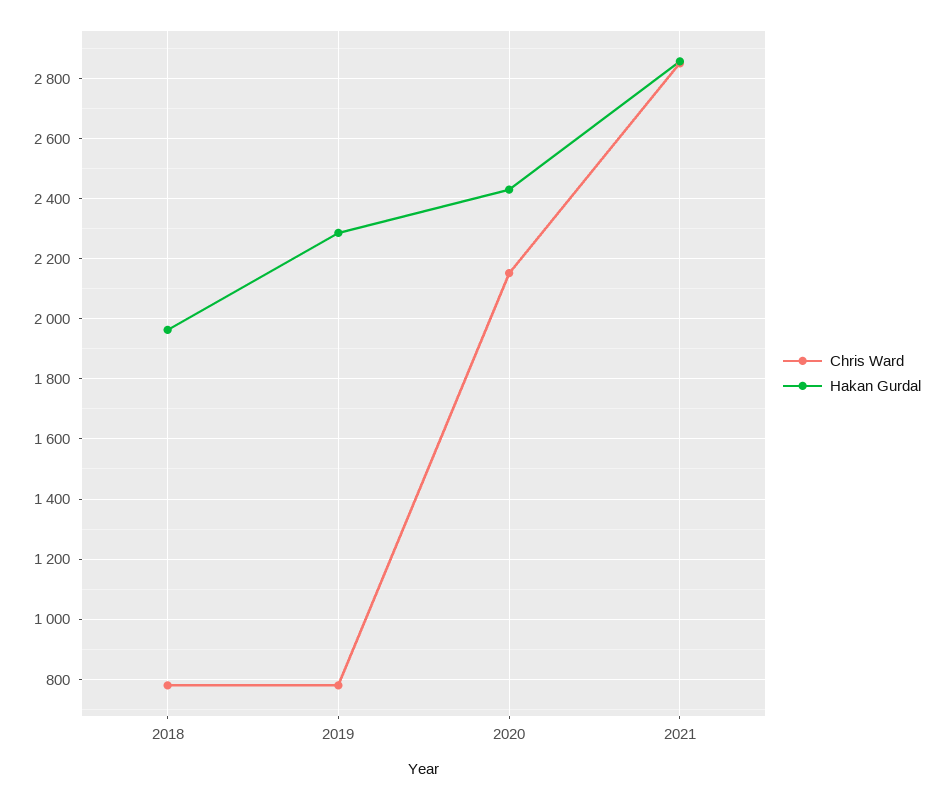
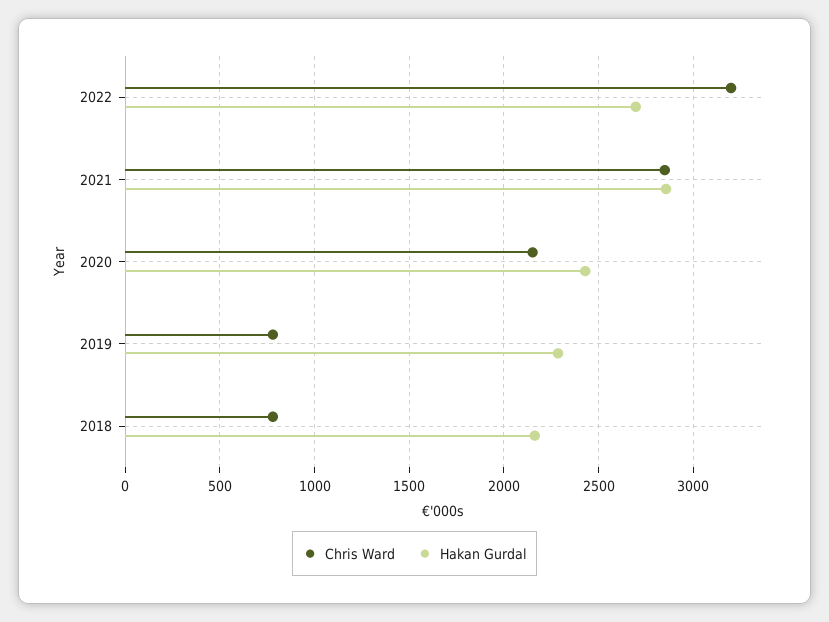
Hakan Gurdal, 2018: 1960 -> 2150
Chris Ward, 2022: none -> 3200
Hakan Gurdal, 2022: none -> 2700

